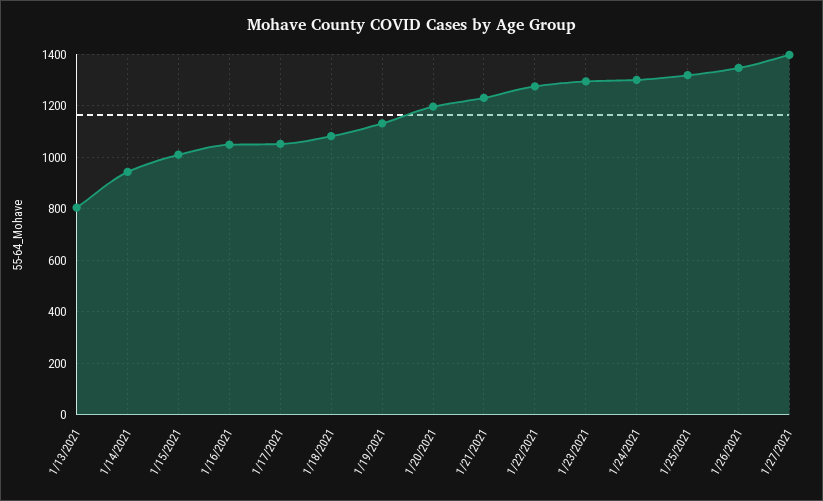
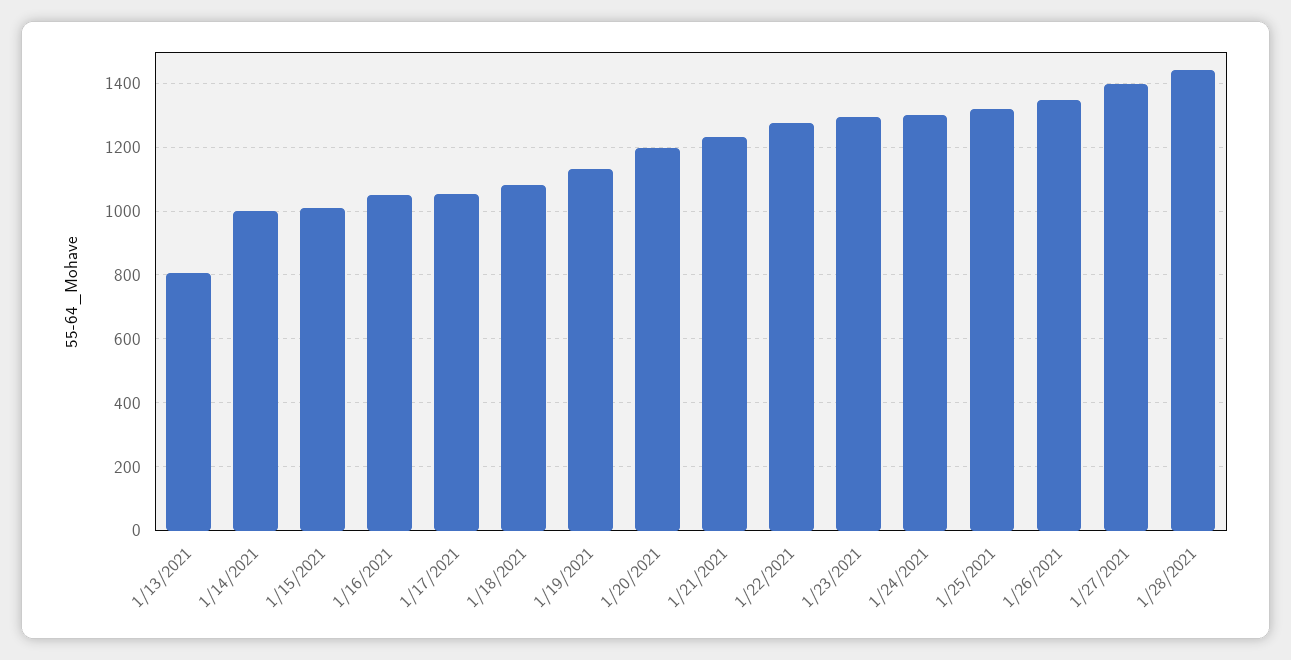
1/14/2021: 950 -> 1000
1/28/2021: none -> 1440

